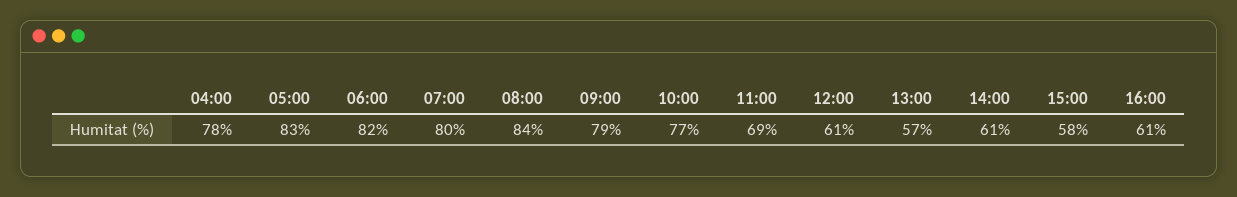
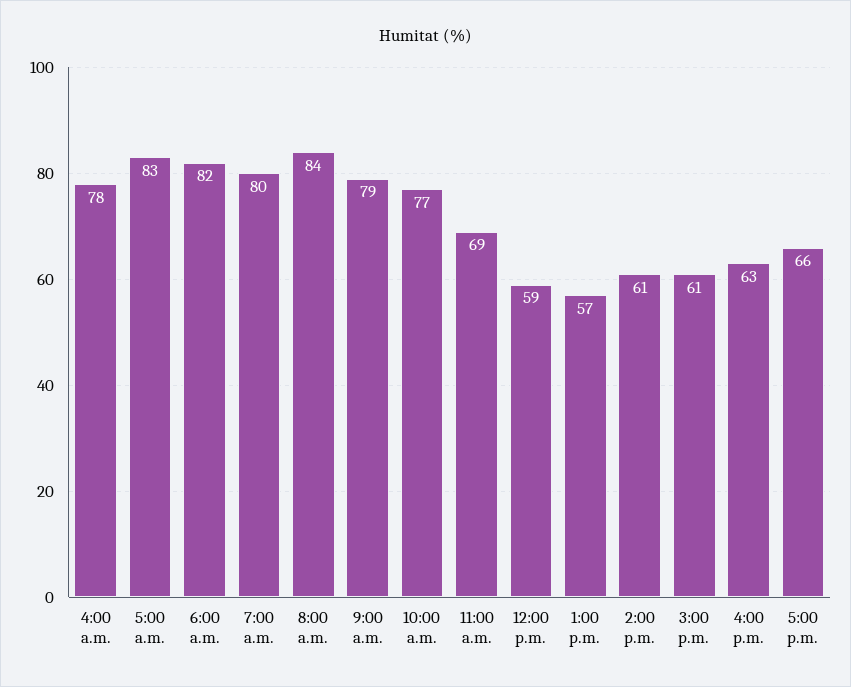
12:00: 61 -> 59
15:00: 58 -> 61
16:00: 61 -> 63
5:00 p.m.: none -> 66

